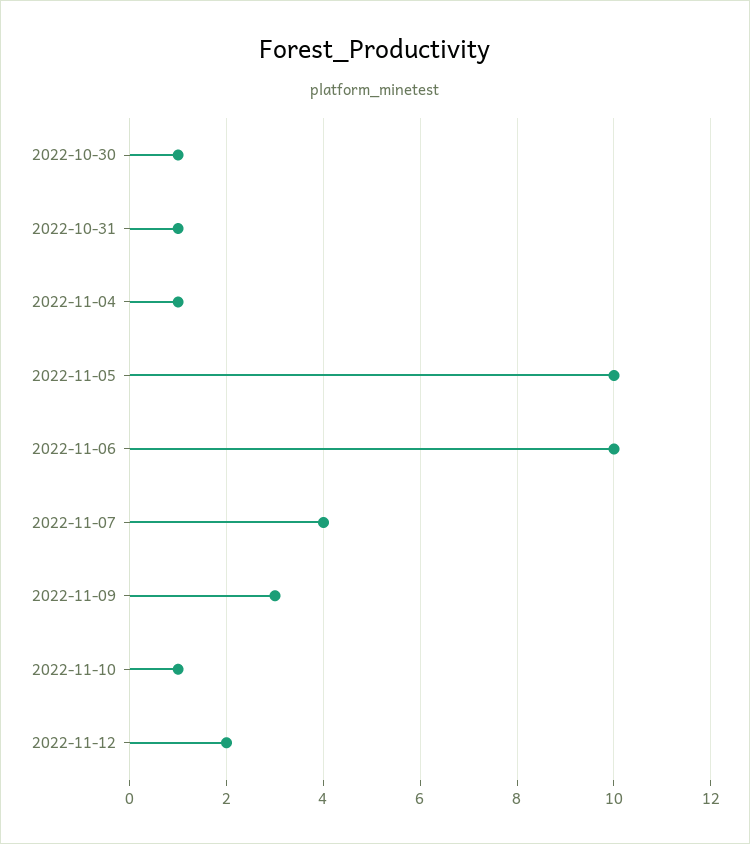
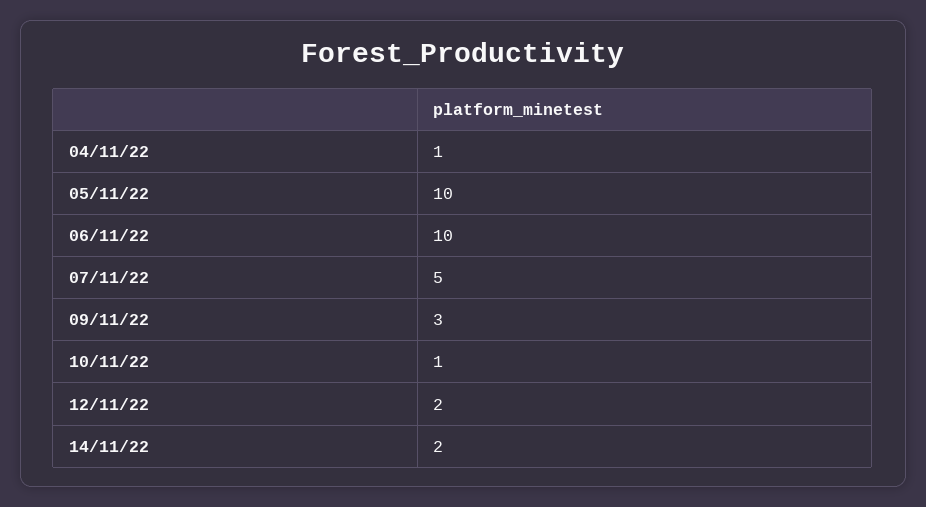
2022-10-30: 1 -> none
2022-10-31: 1 -> none
2022-11-07: 4 -> 5
14/11/22: none -> 2

